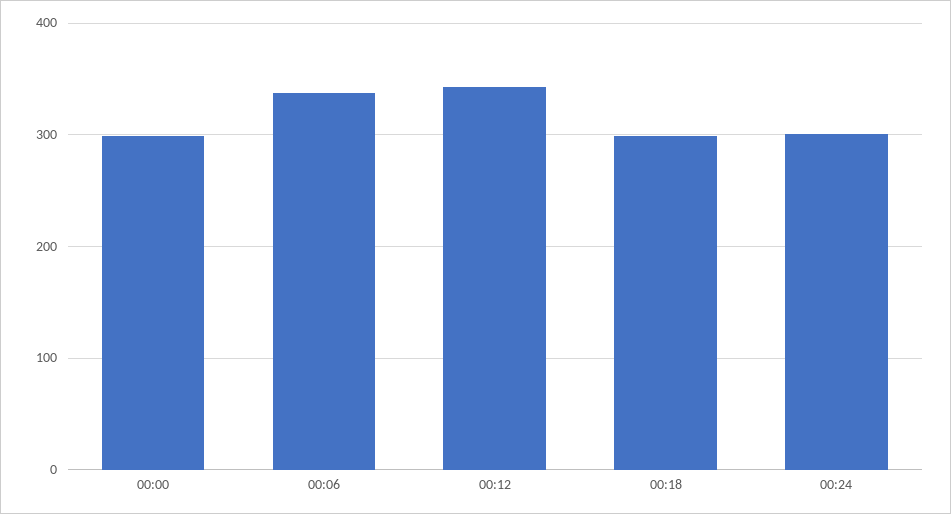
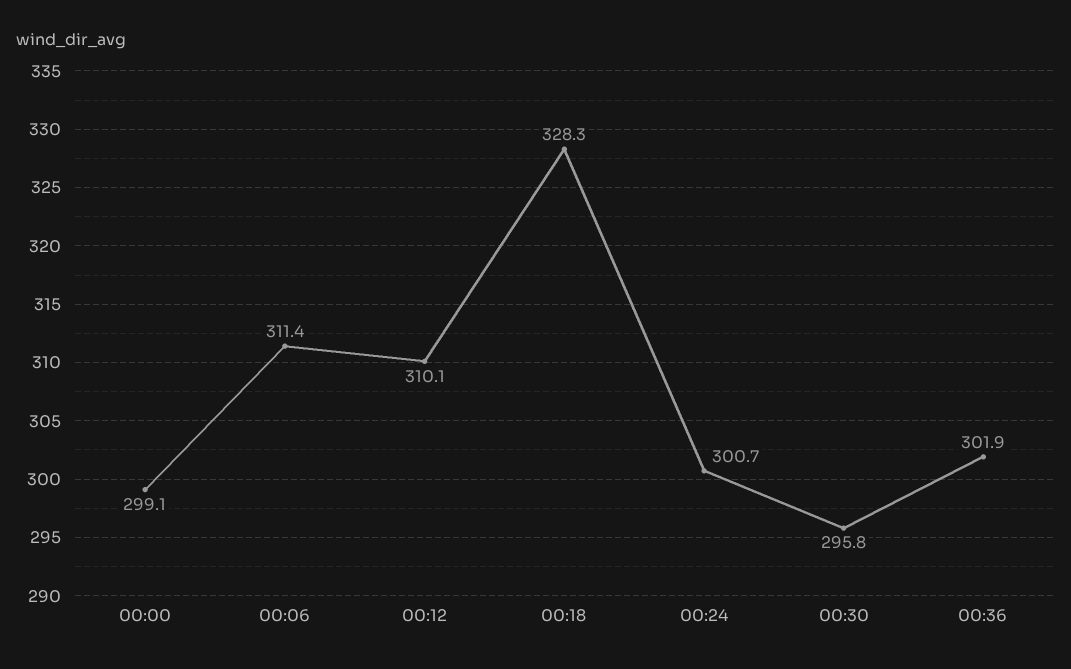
00:06: 340 -> 311.4
00:12: 340 -> 310.1
00:18: 300 -> 328.3
00:30: none -> 295.8
00:36: none -> 301.9

